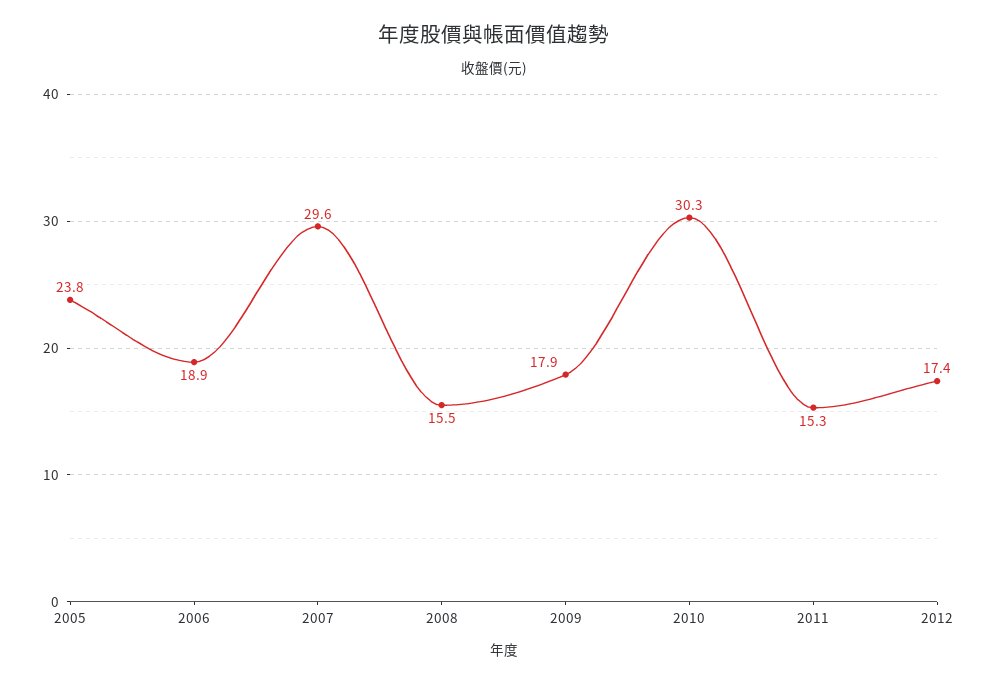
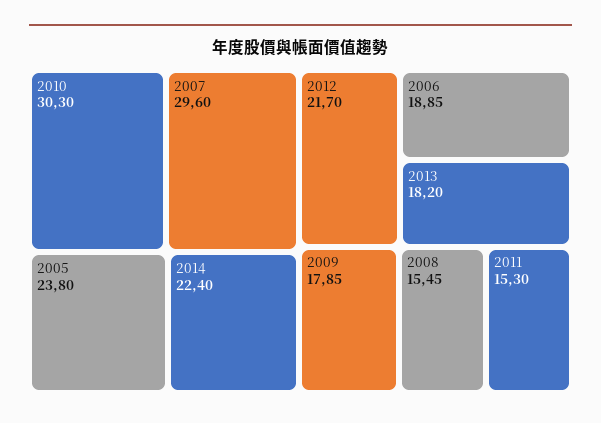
2012: 17.4 -> 21.7
2014: none -> 22.4
2013: none -> 18.2

